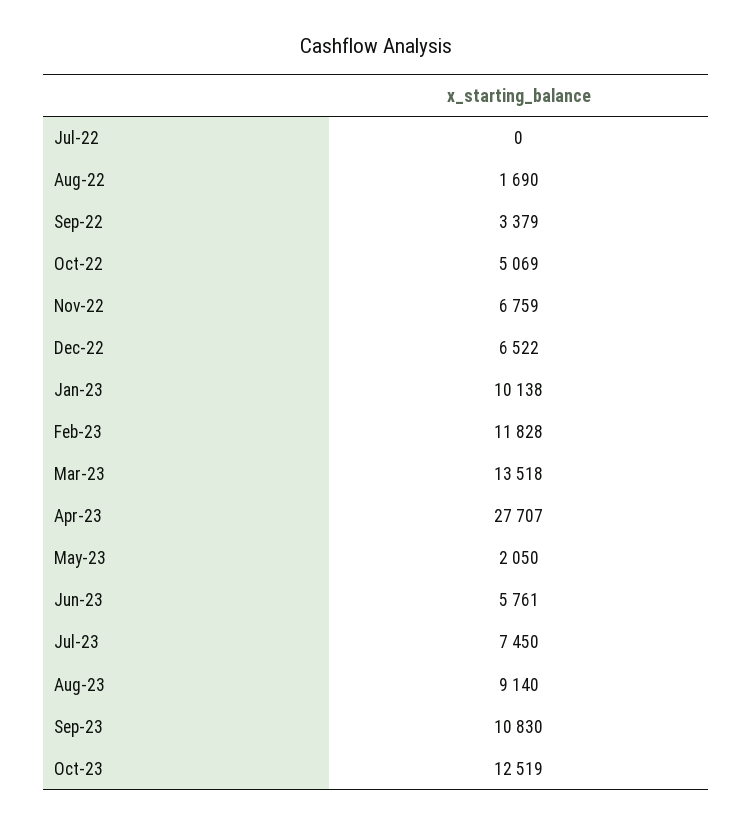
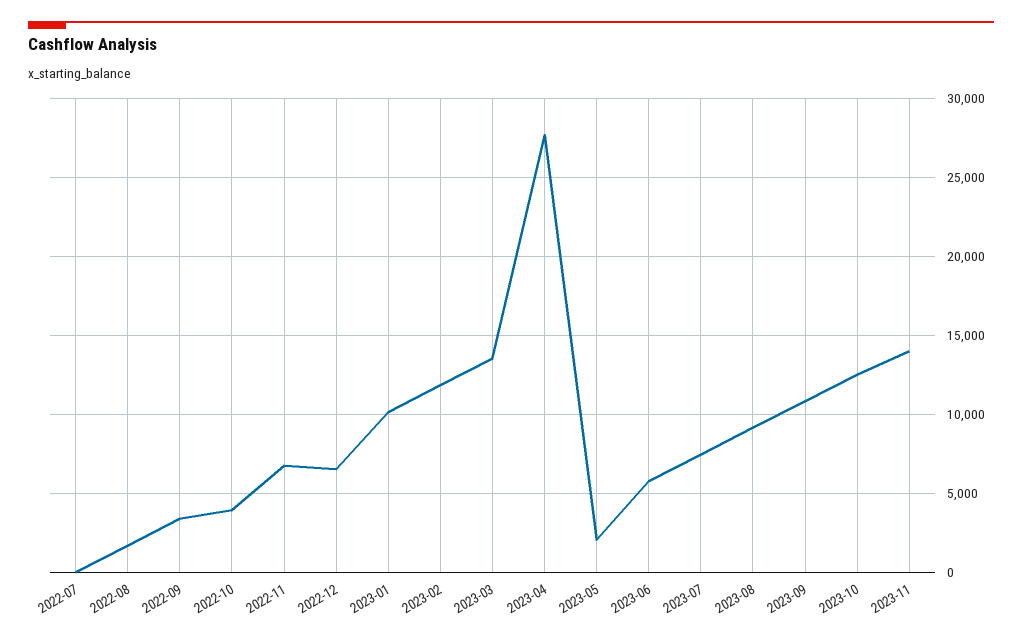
Oct-22: 5069 -> 4000
2023-11: none -> 14000

